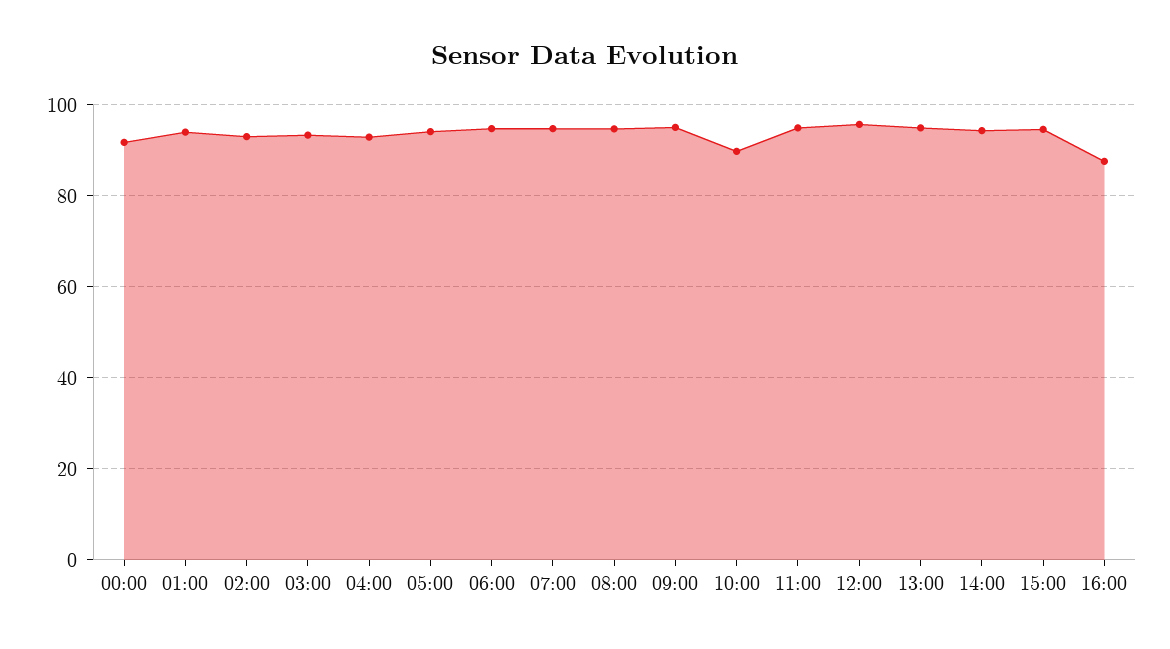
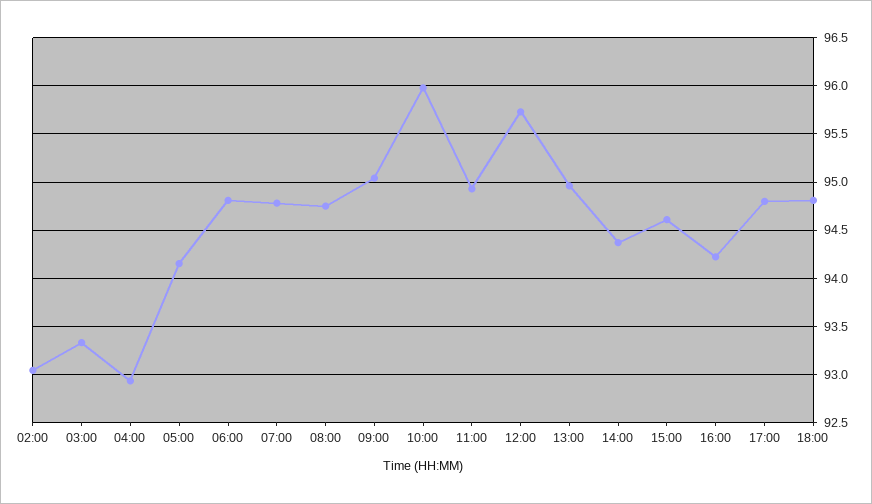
00:00: 92 -> none
01:00: 94 -> none
10:00: 90 -> 96
16:00: 88 -> 94.2
17:00: none -> 94.8
18:00: none -> 94.8

